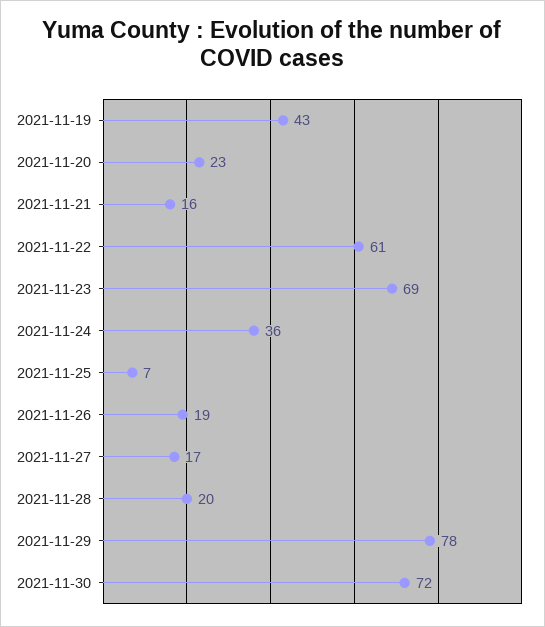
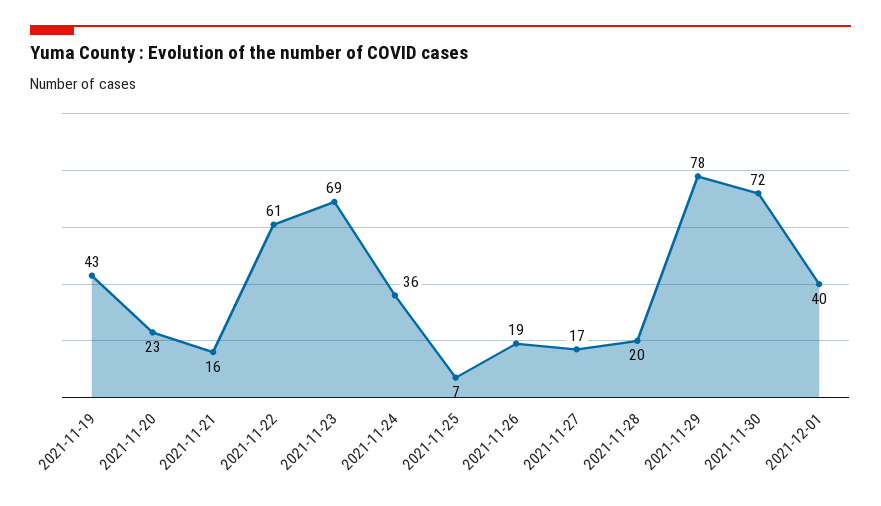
2021-12-01: none -> 40

